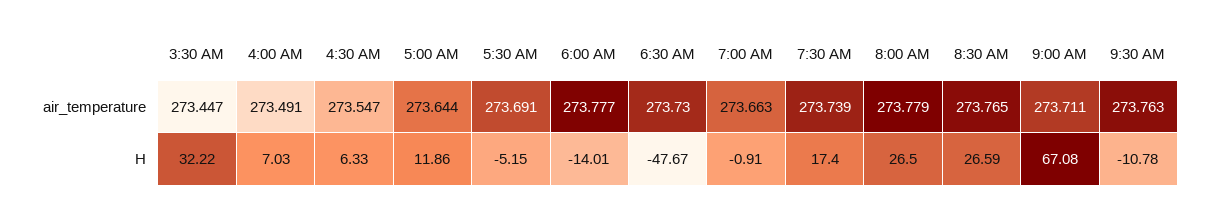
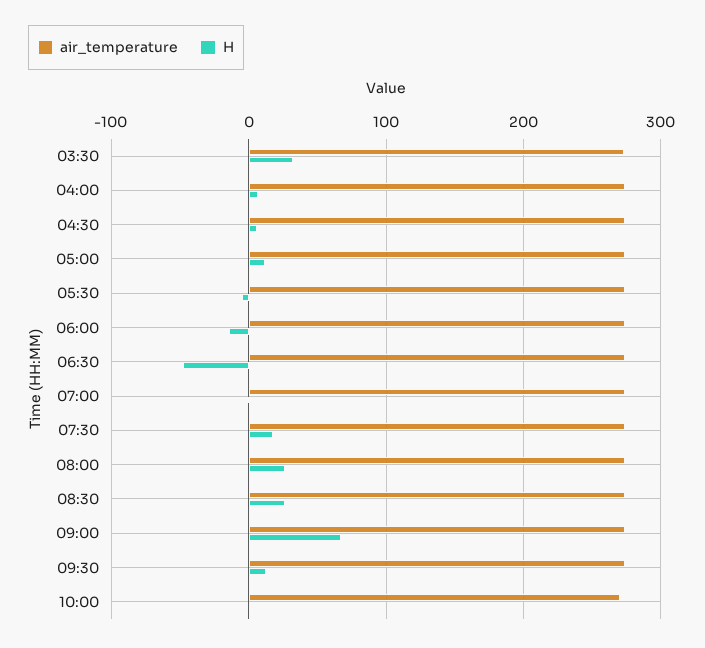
H, 9:30 AM: -10.78 -> 10
air_temperature, 10:00: none -> 270
H, 10:00: none -> 0

